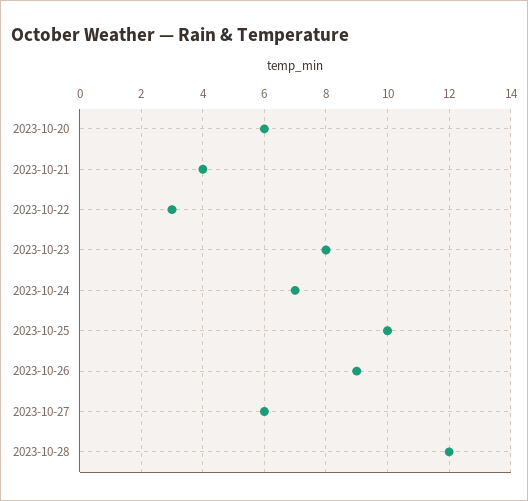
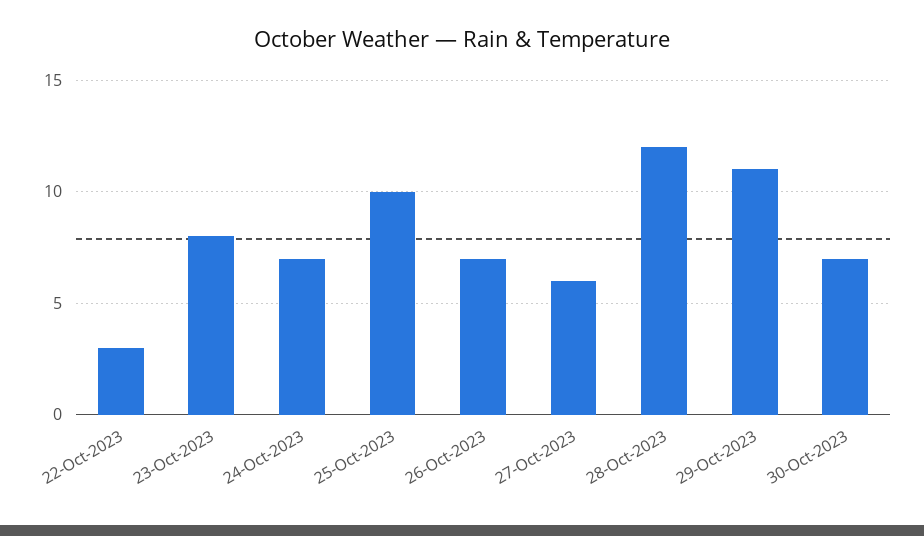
2023-10-20: 6 -> none
2023-10-21: 4 -> none
2023-10-26: 9 -> 7
29-Oct-2023: none -> 11
30-Oct-2023: none -> 7

